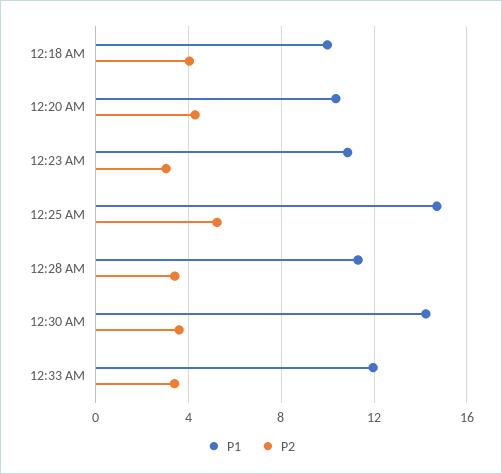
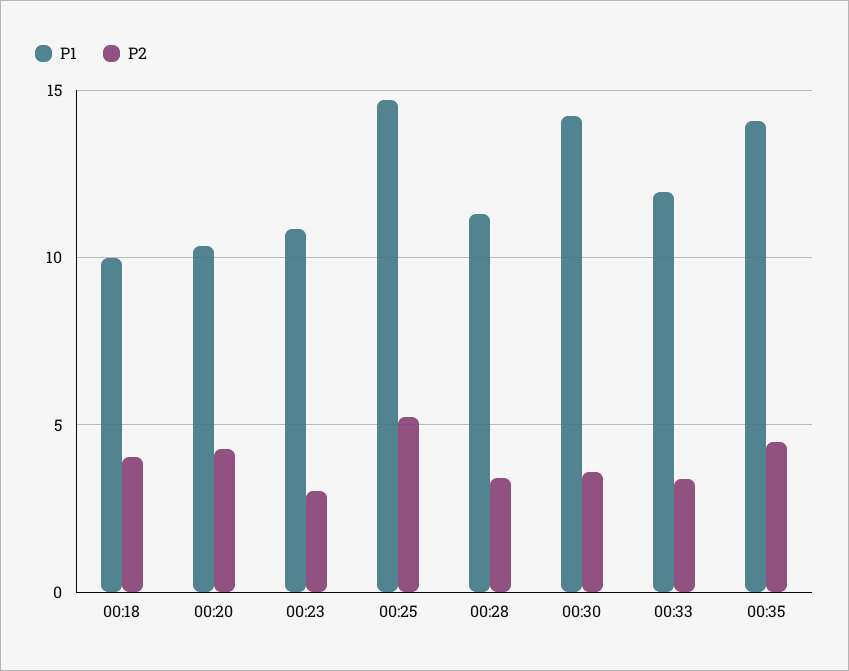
P1, 00:35: none -> 14
P2, 00:35: none -> 4.5

